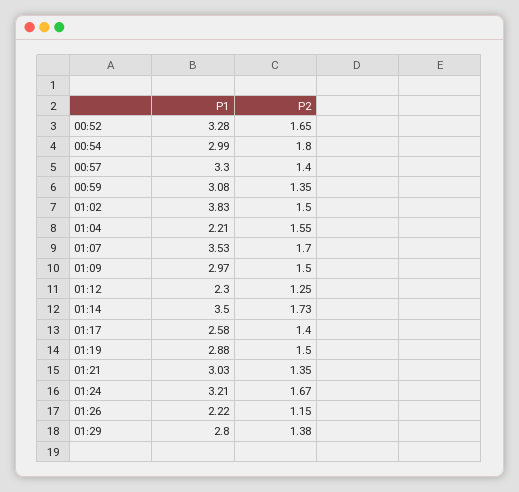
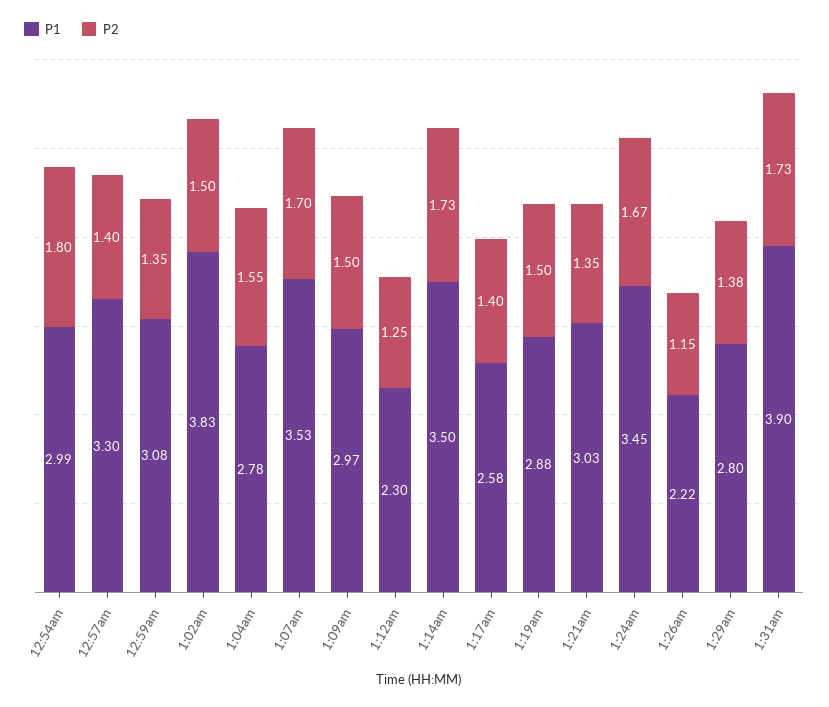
P1, 00:52: 3.28 -> none
P2, 00:52: 1.65 -> none
P1, 01:04: 2.21 -> 2.78
P1, 01:24: 3.21 -> 3.45
P1, 1:31am: none -> 3.9
P2, 1:31am: none -> 1.73

